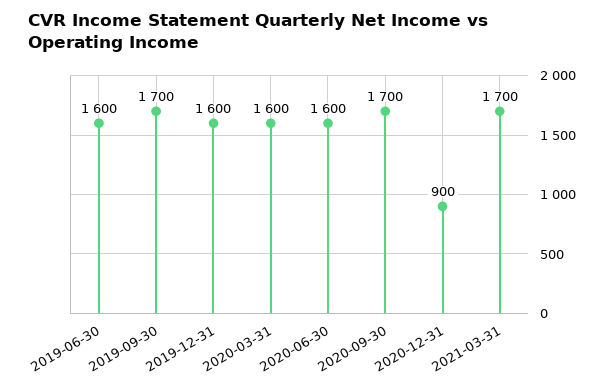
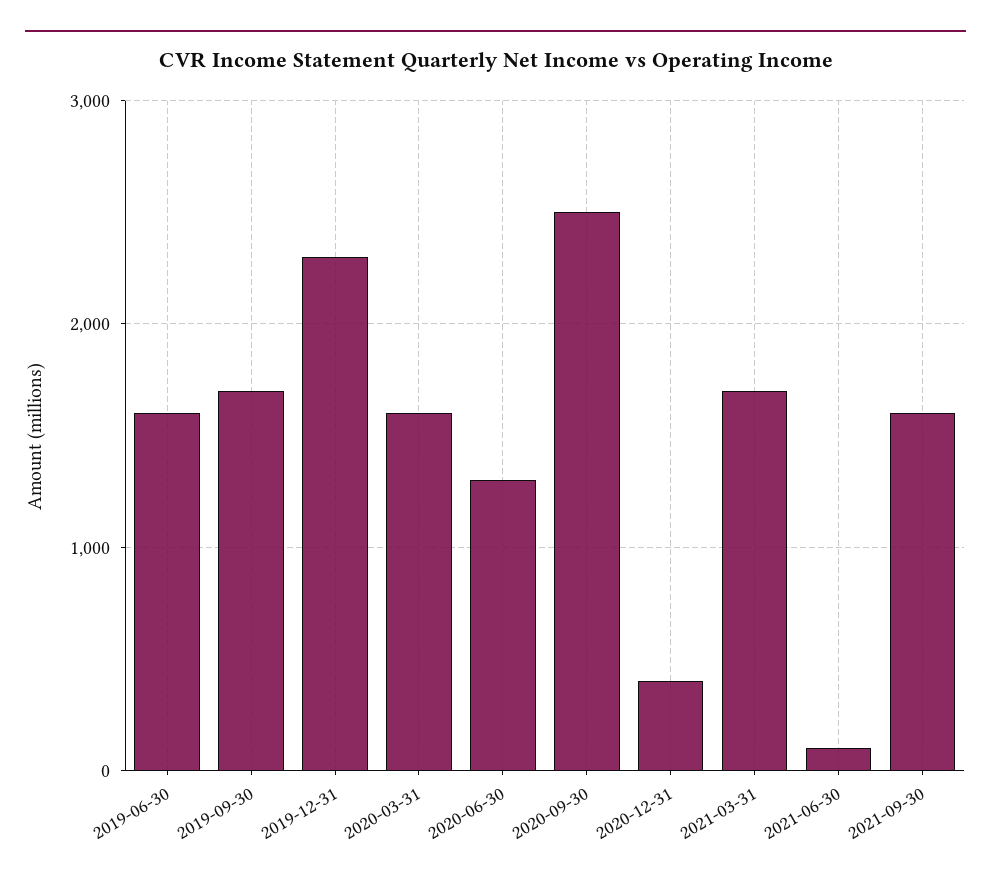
2019-12-31: 1600 -> 2300
2020-06-30: 1600 -> 1300
2020-09-30: 1700 -> 2500
2020-12-31: 900 -> 400
2021-06-30: none -> 100
2021-09-30: none -> 1600

